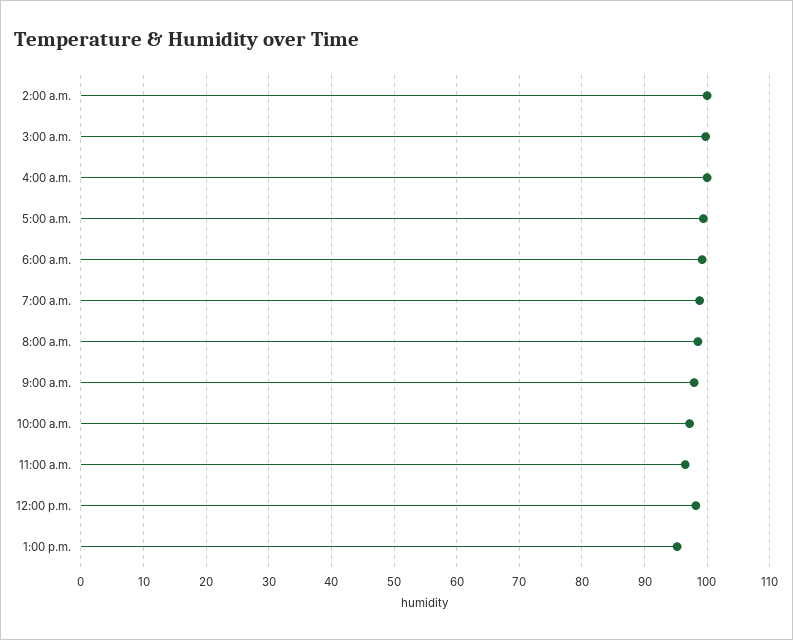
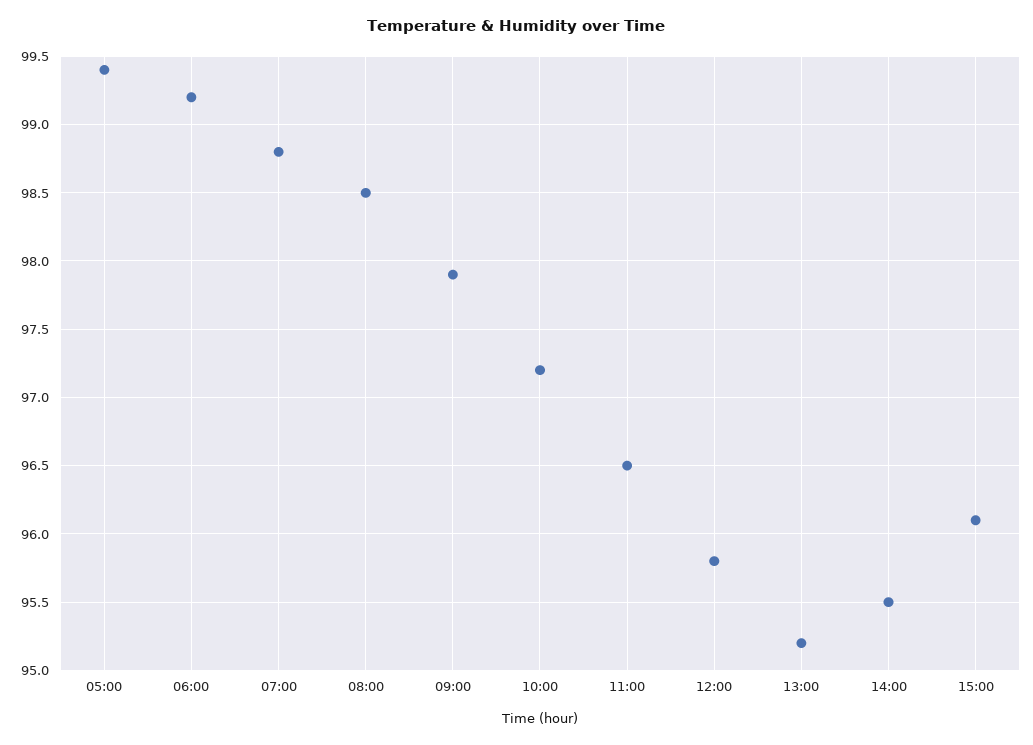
2:00 a.m.: 100 -> none
3:00 a.m.: 100 -> none
4:00 a.m.: 100 -> none
12:00 p.m.: 98 -> 95.8
14:00: none -> 95.5
15:00: none -> 96.1

